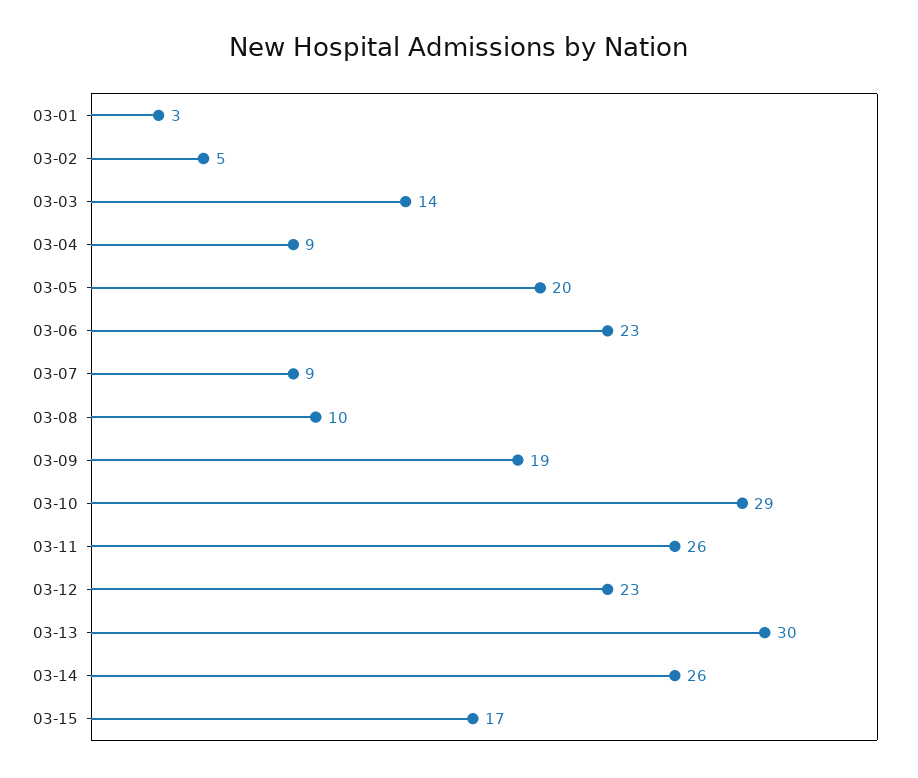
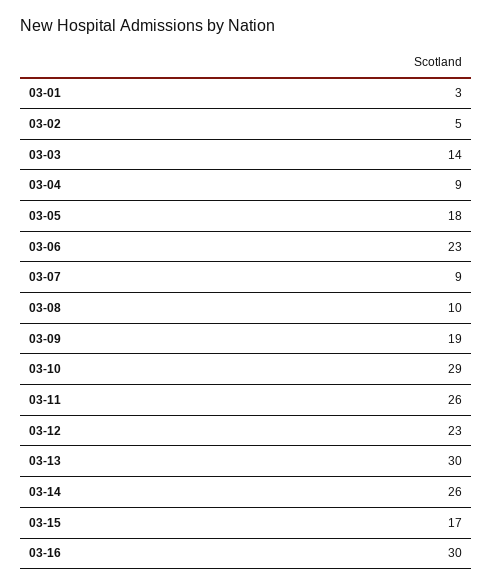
03-05: 20 -> 18
03-16: none -> 30

